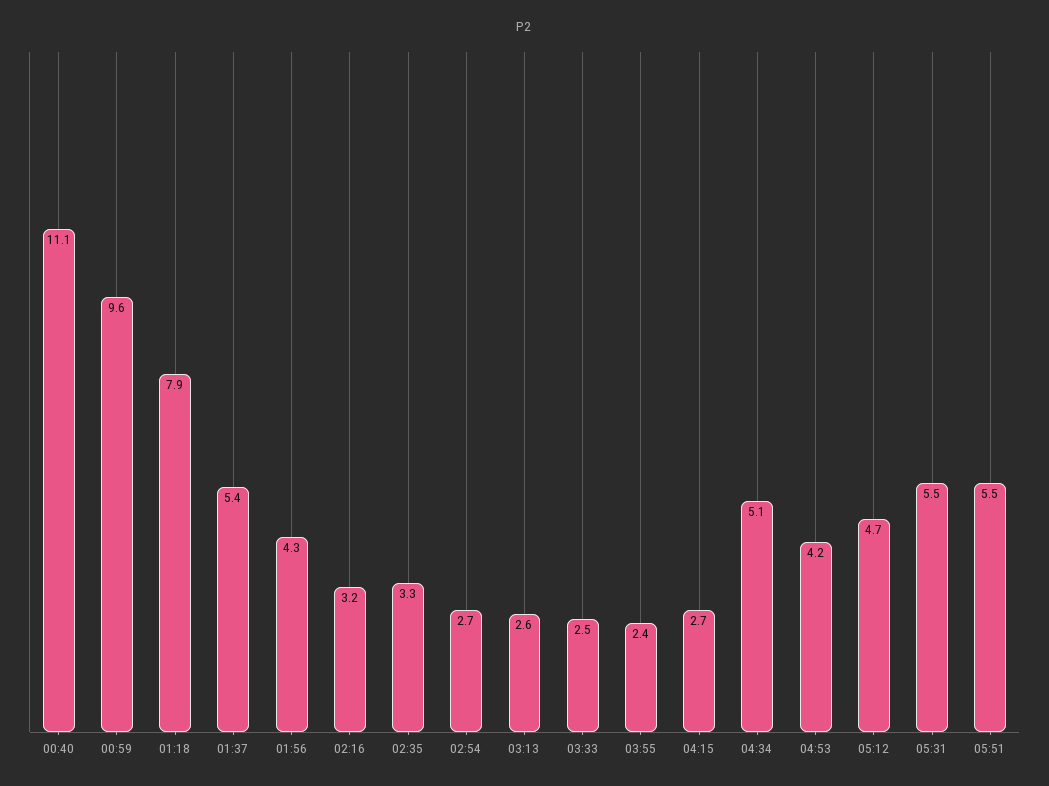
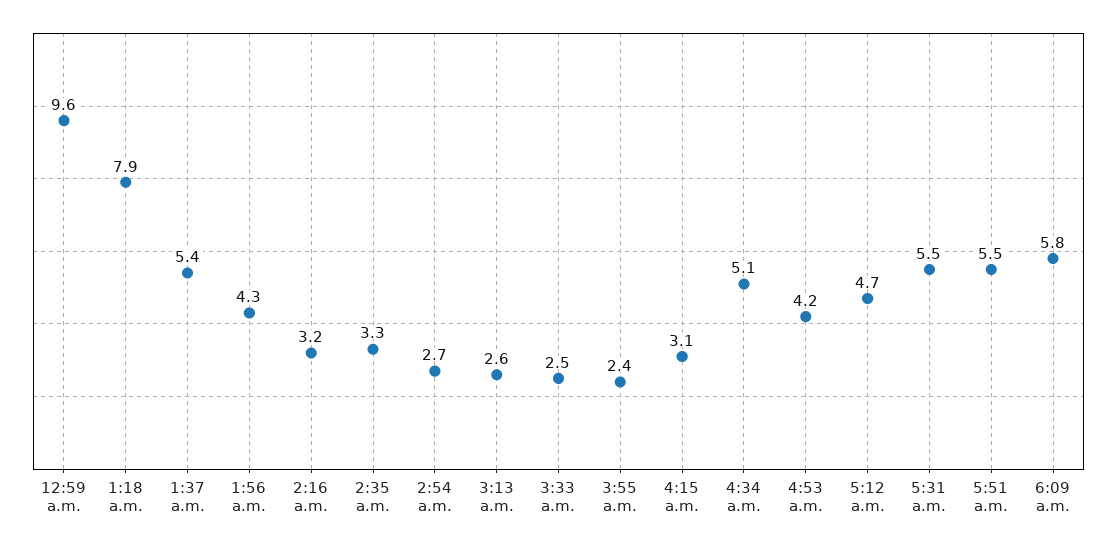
00:40: 11.1 -> none
04:15: 2.7 -> 3.1
6:09 a.m.: none -> 5.8

